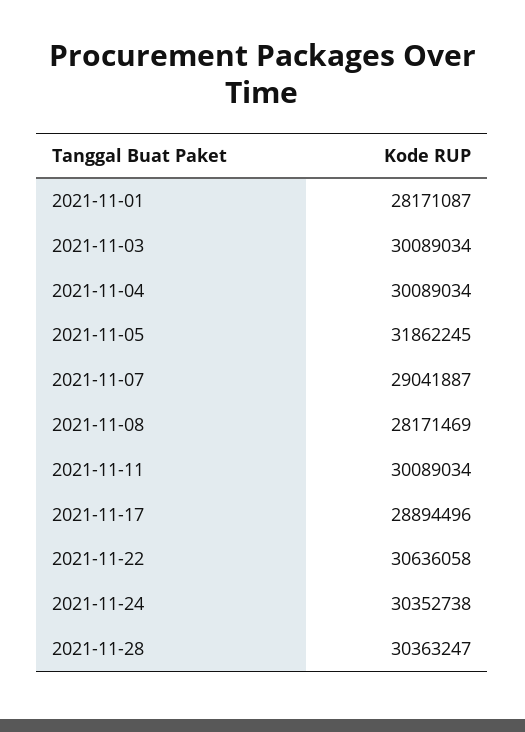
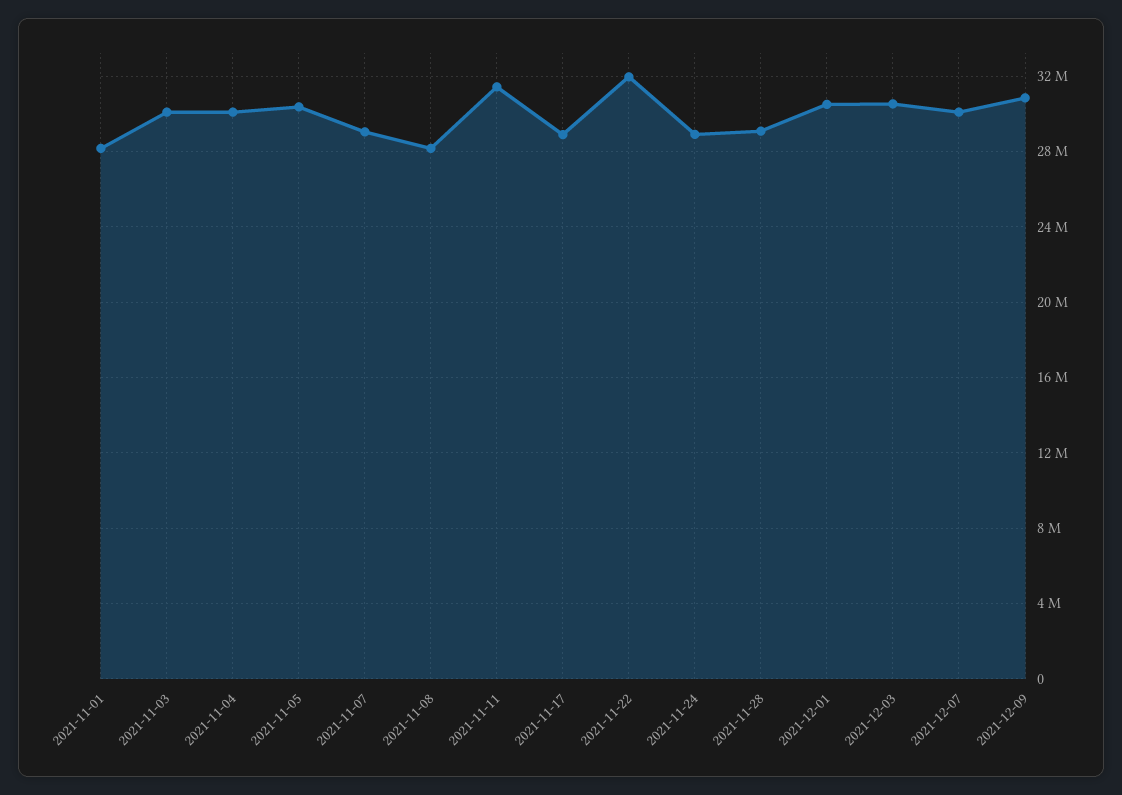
2021-11-05: 31862245 -> 30500000
2021-11-11: 30089034 -> 31500000
2021-11-22: 30636058 -> 32000000
2021-11-24: 30352738 -> 29000000
2021-11-28: 30363247 -> 29000000
2021-12-01: none -> 30500000
2021-12-03: none -> 30500000
2021-12-07: none -> 30000000
2021-12-09: none -> 31000000

